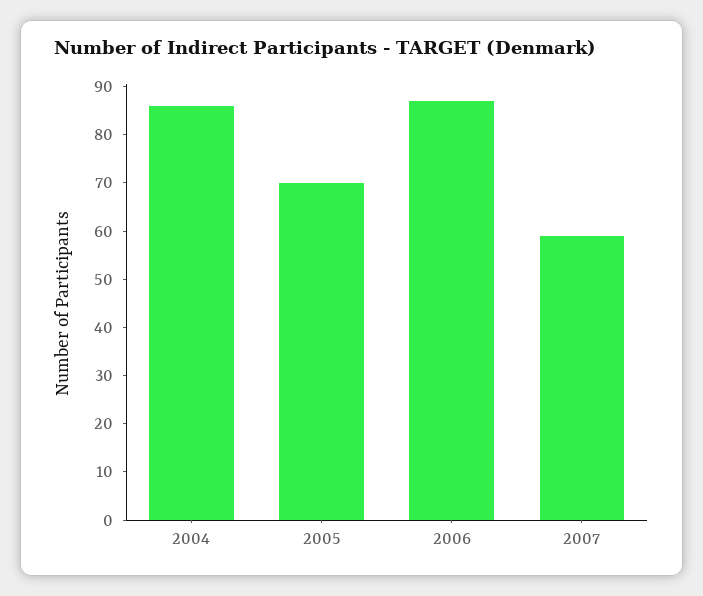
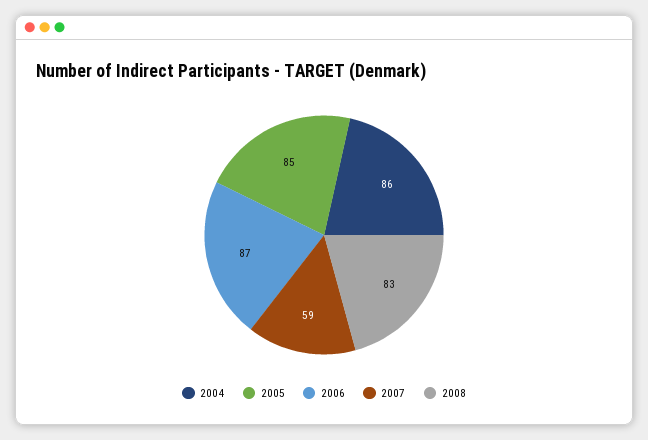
2005: 70 -> 85
2008: none -> 83

